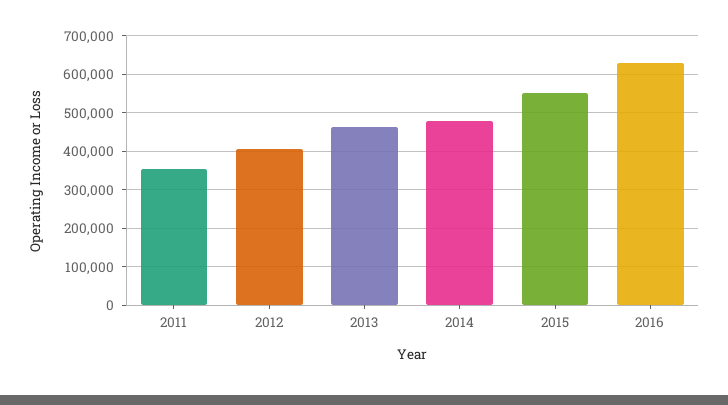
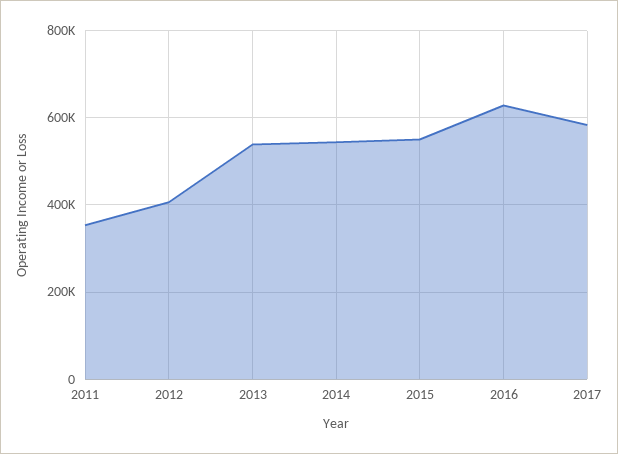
2013: 460000 -> 540000
2014: 480000 -> 540000
2017: none -> 580000

